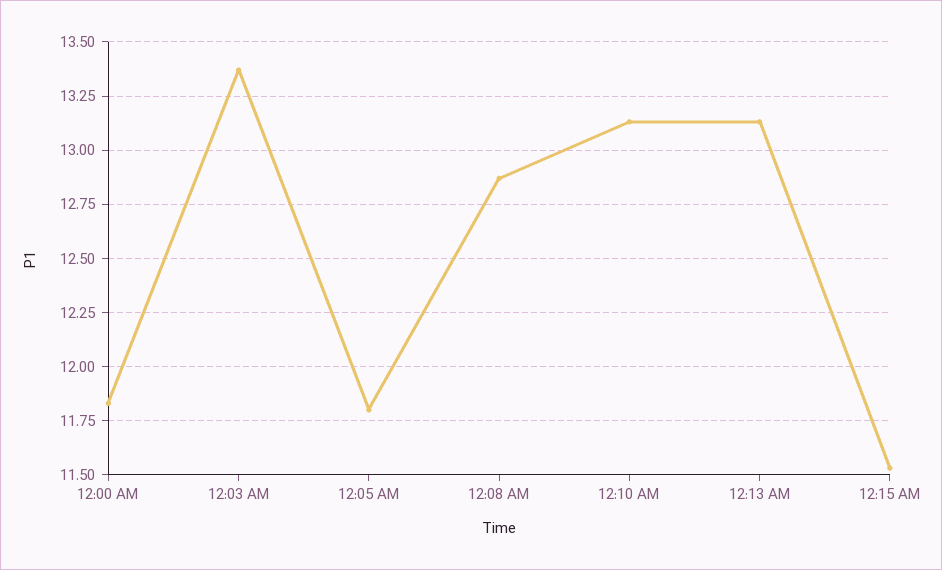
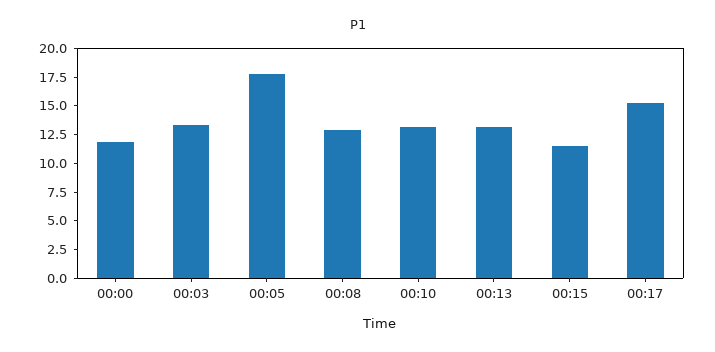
12:05 AM: 11.8 -> 17.5
00:17: none -> 15

